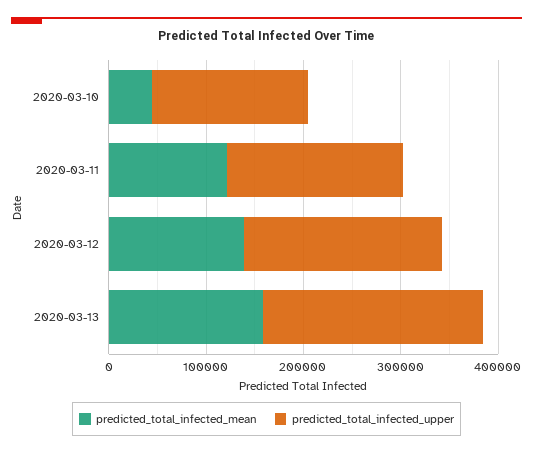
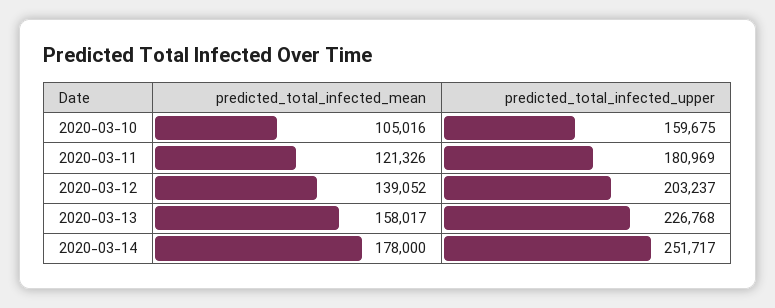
predicted_total_infected_mean, 2020-03-10: 40000 -> 105016
predicted_total_infected_mean, 2020-03-14: none -> 178000
predicted_total_infected_upper, 2020-03-14: none -> 251717

